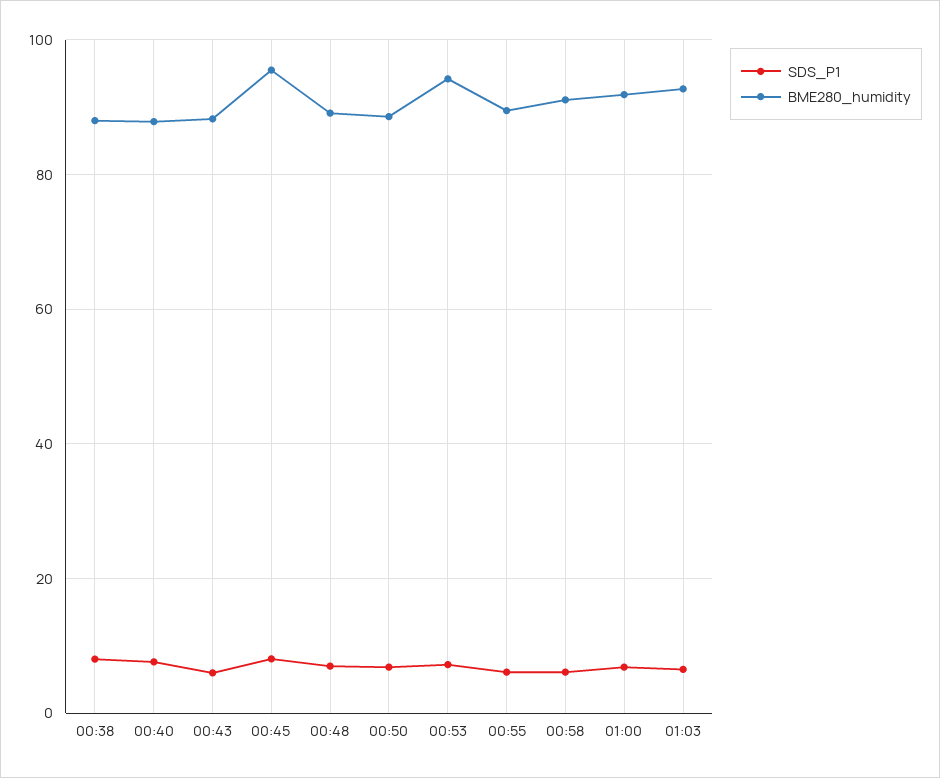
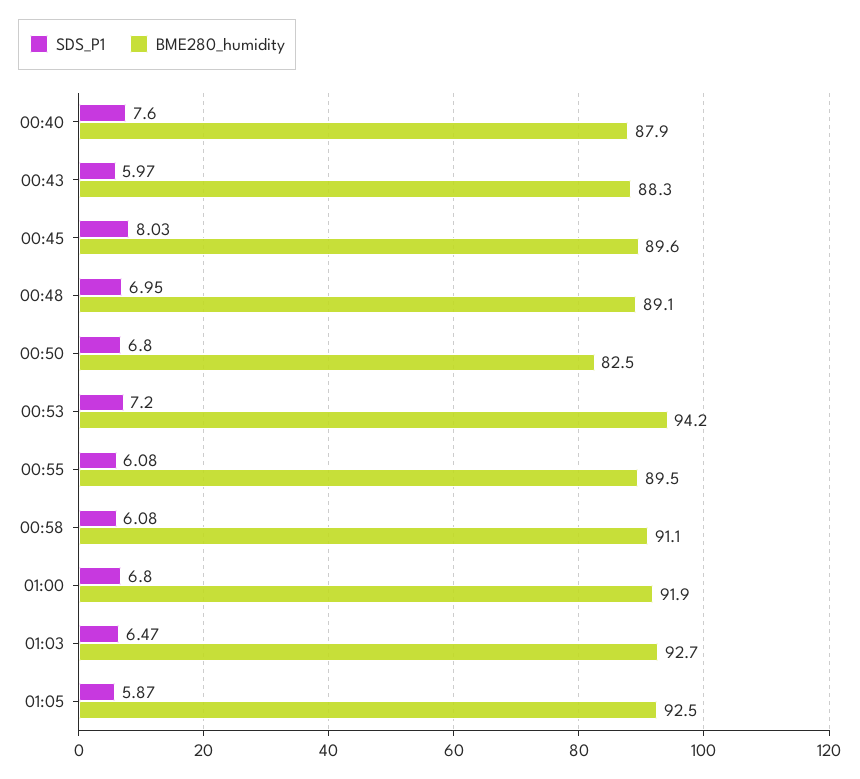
SDS_P1, 00:38: 8 -> none
BME280_humidity, 00:38: 88 -> none
BME280_humidity, 00:45: 96 -> 89.6
BME280_humidity, 00:50: 88 -> 82.5
SDS_P1, 01:05: none -> 5.87
BME280_humidity, 01:05: none -> 92.5

